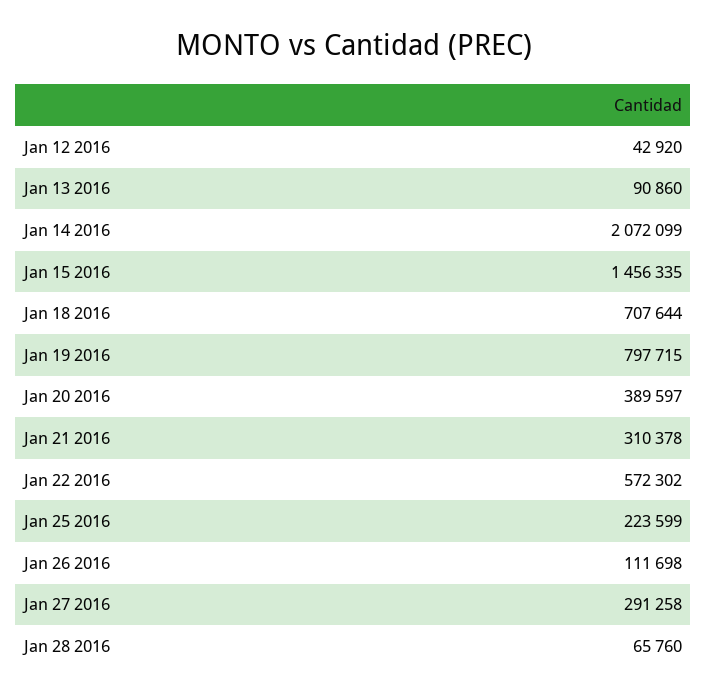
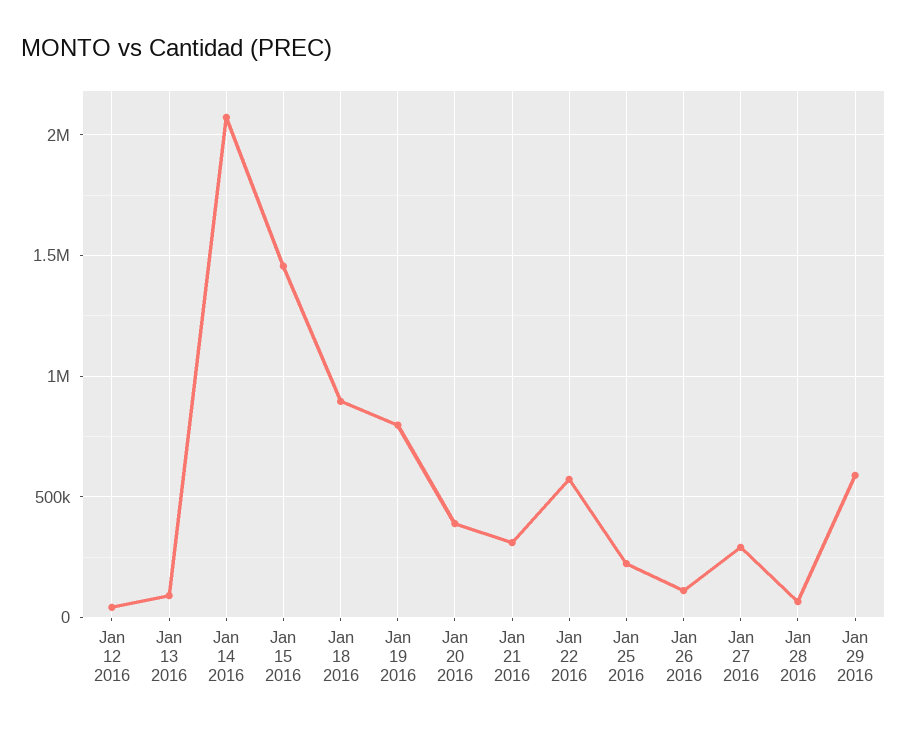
Jan 18 2016: 707644 -> 900000
Jan 29 2016: none -> 600000

